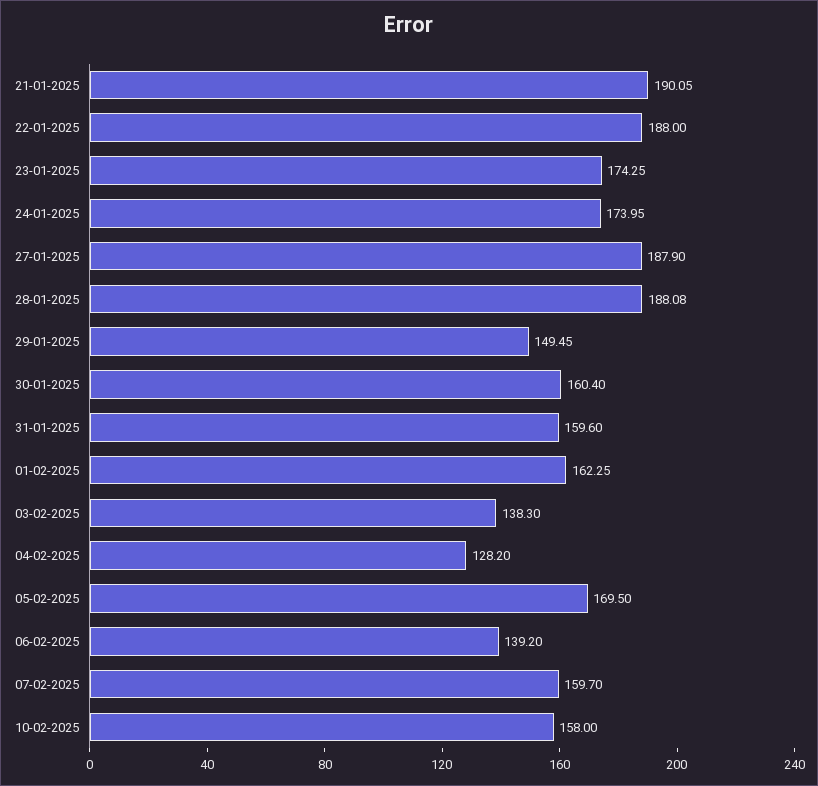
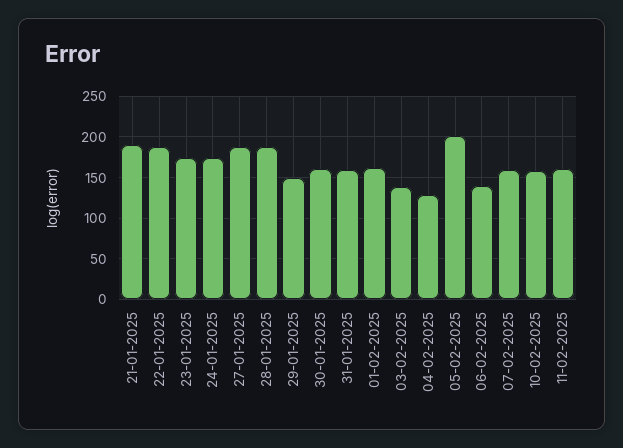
05-02-2025: 169.5 -> 200
11-02-2025: none -> 160

